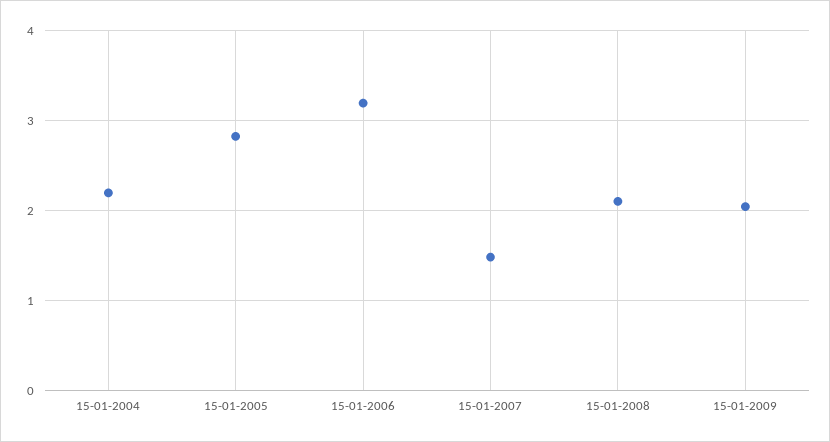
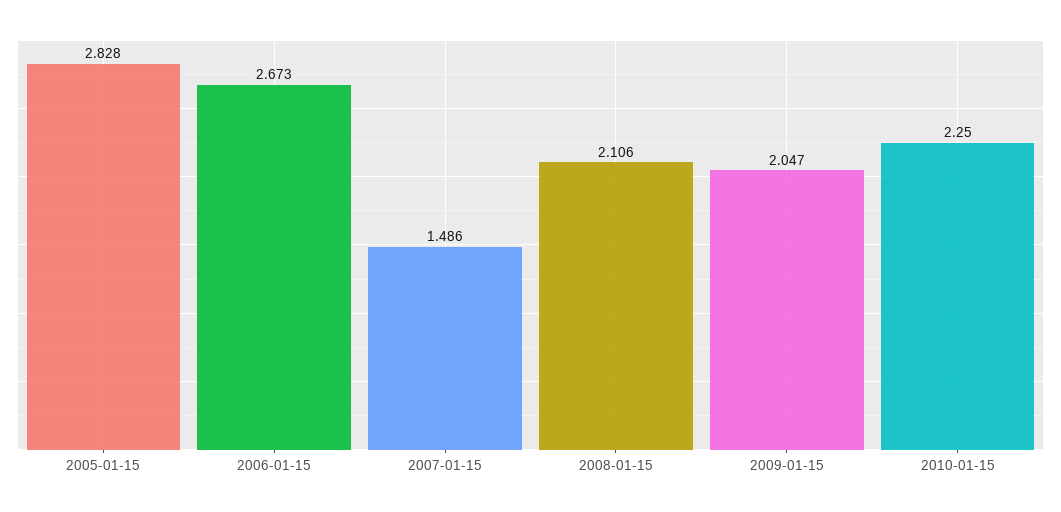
15-01-2004: 2.2 -> none
15-01-2006: 3.2 -> 2.673
2010-01-15: none -> 2.25

